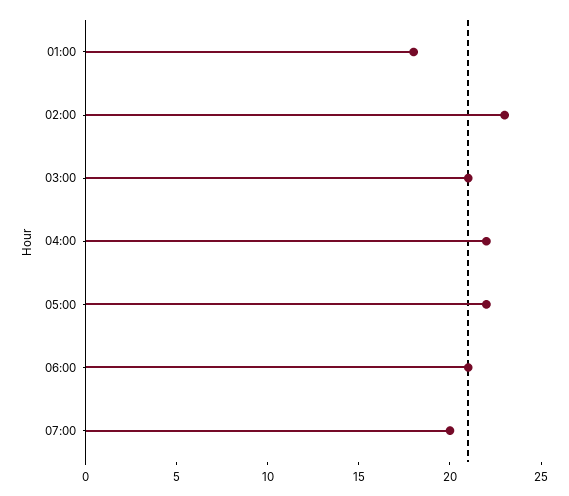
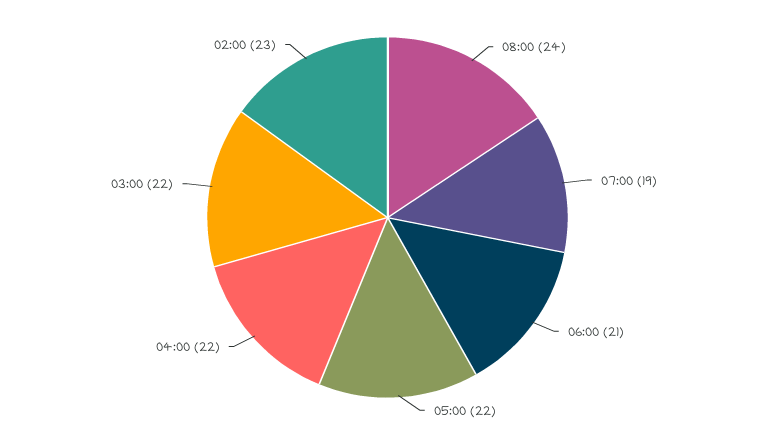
01:00: 18 -> none
03:00: 21 -> 22
07:00: 20 -> 19
08:00: none -> 24

